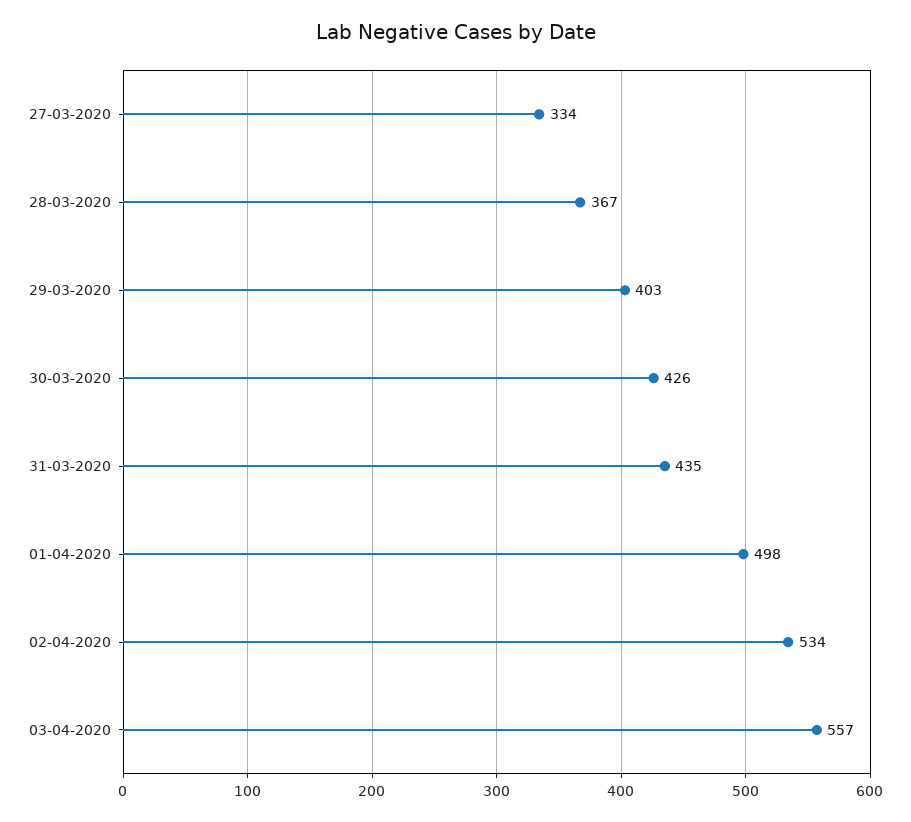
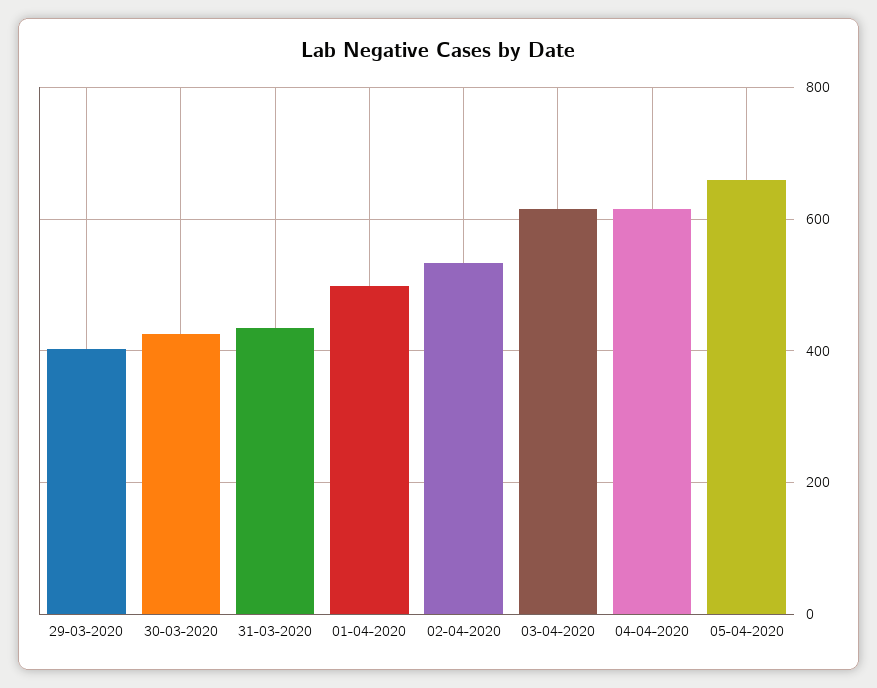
27-03-2020: 334 -> none
28-03-2020: 367 -> none
03-04-2020: 557 -> 620
04-04-2020: none -> 620
05-04-2020: none -> 660

